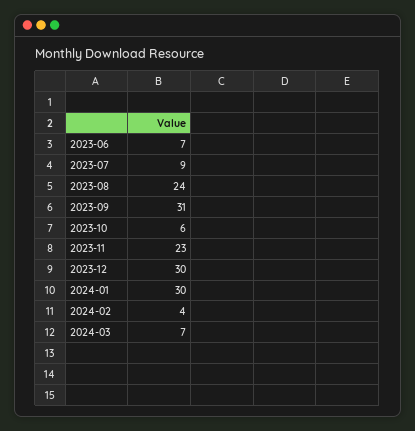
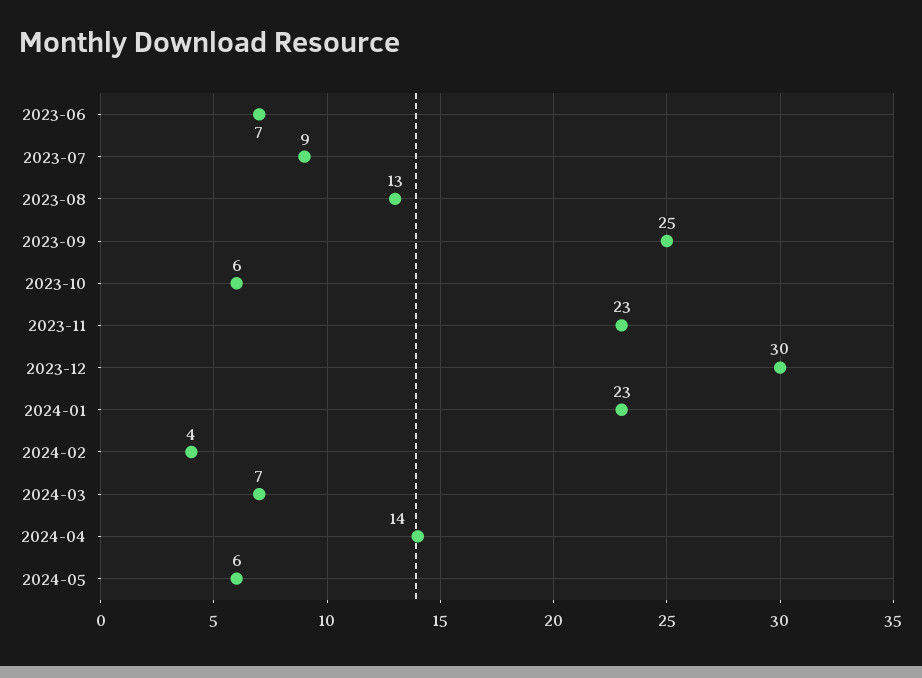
2023-08: 24 -> 13
2023-09: 31 -> 25
2024-01: 30 -> 23
2024-04: none -> 14
2024-05: none -> 6

